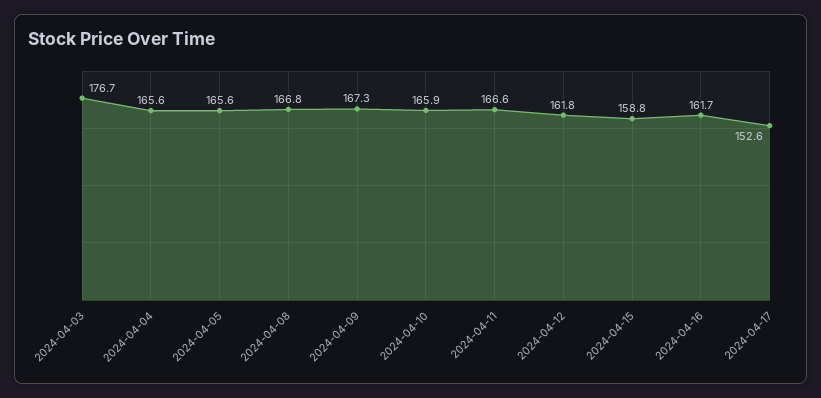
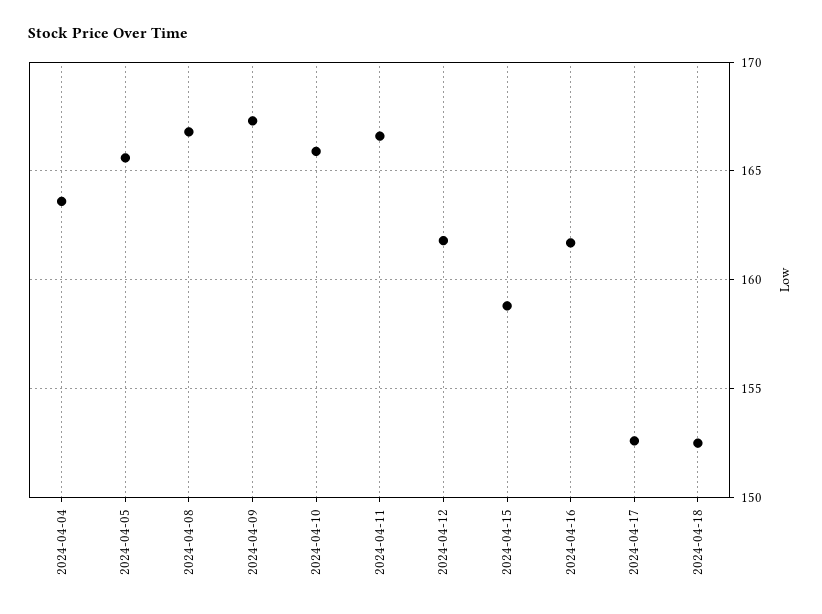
2024-04-03: 176.7 -> none
2024-04-04: 165.6 -> 163.5
2024-04-18: none -> 152.5

